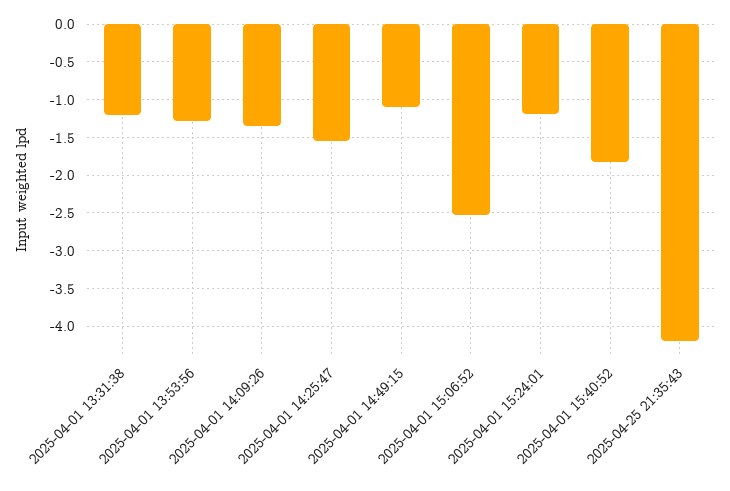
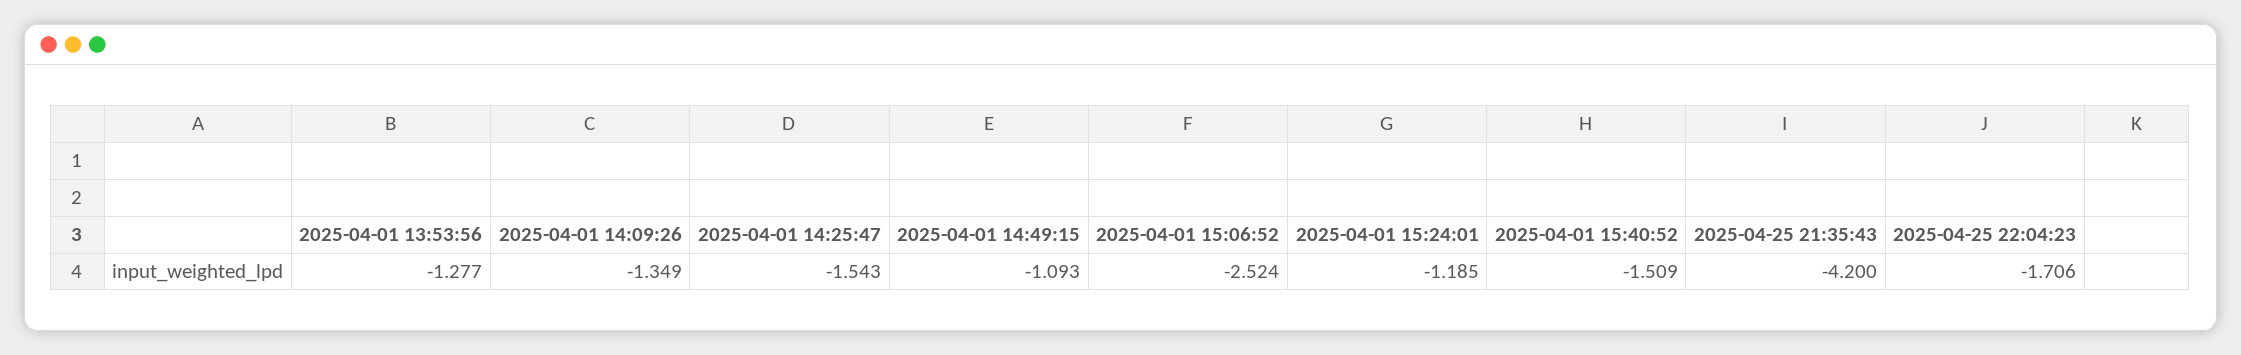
2025-04-01 13:31:38: -1.2 -> none
2025-04-01 15:40:52: -1.8 -> -1.509
2025-04-25 22:04:23: none -> -1.706

